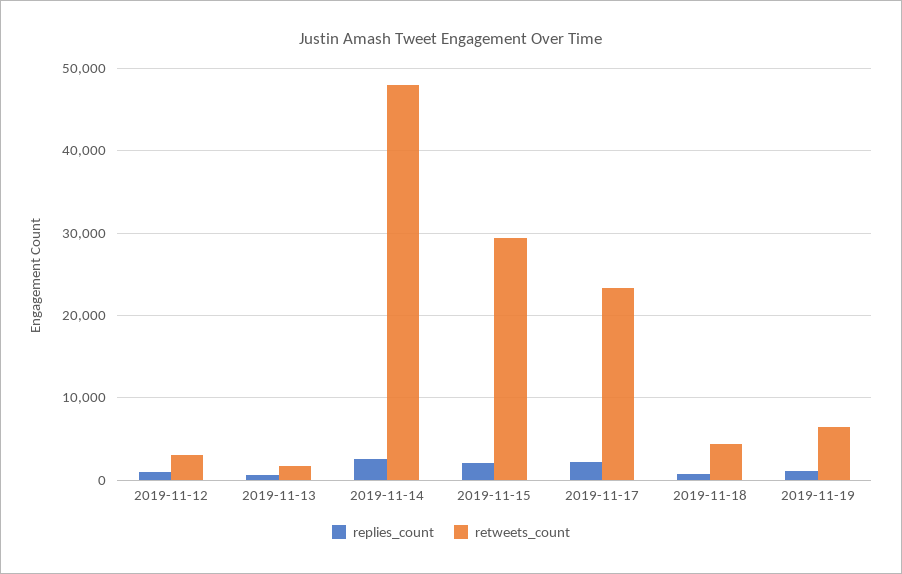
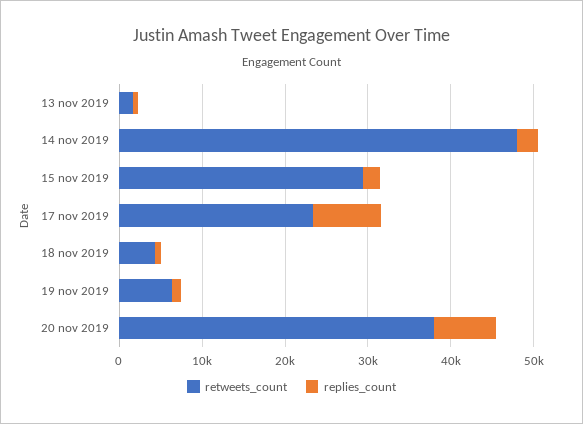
replies_count, 2019-11-12: 1000 -> none
retweets_count, 2019-11-12: 3000 -> none
replies_count, 2019-11-17: 2000 -> 8000
retweets_count, 20 nov 2019: none -> 38000
replies_count, 20 nov 2019: none -> 8000

